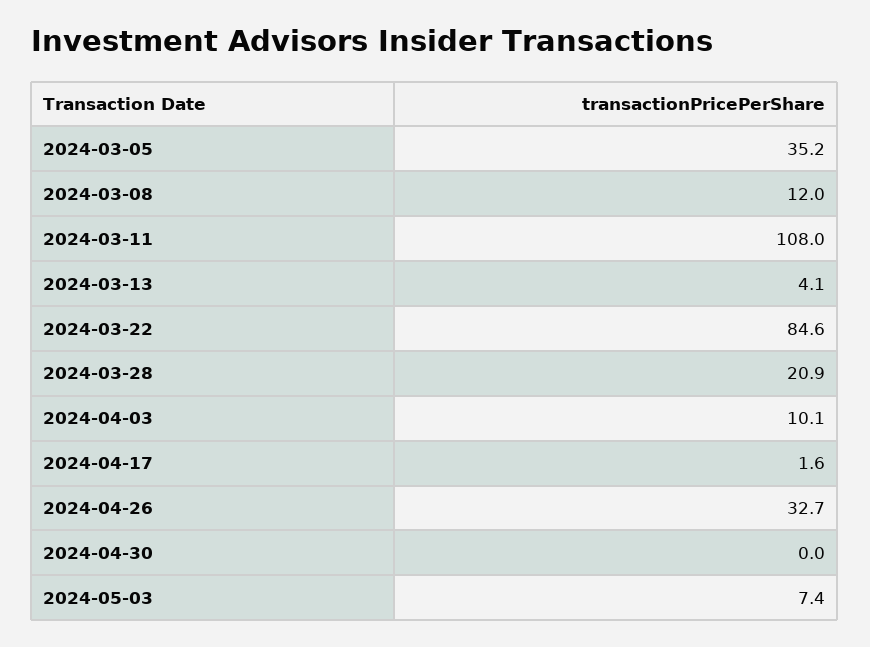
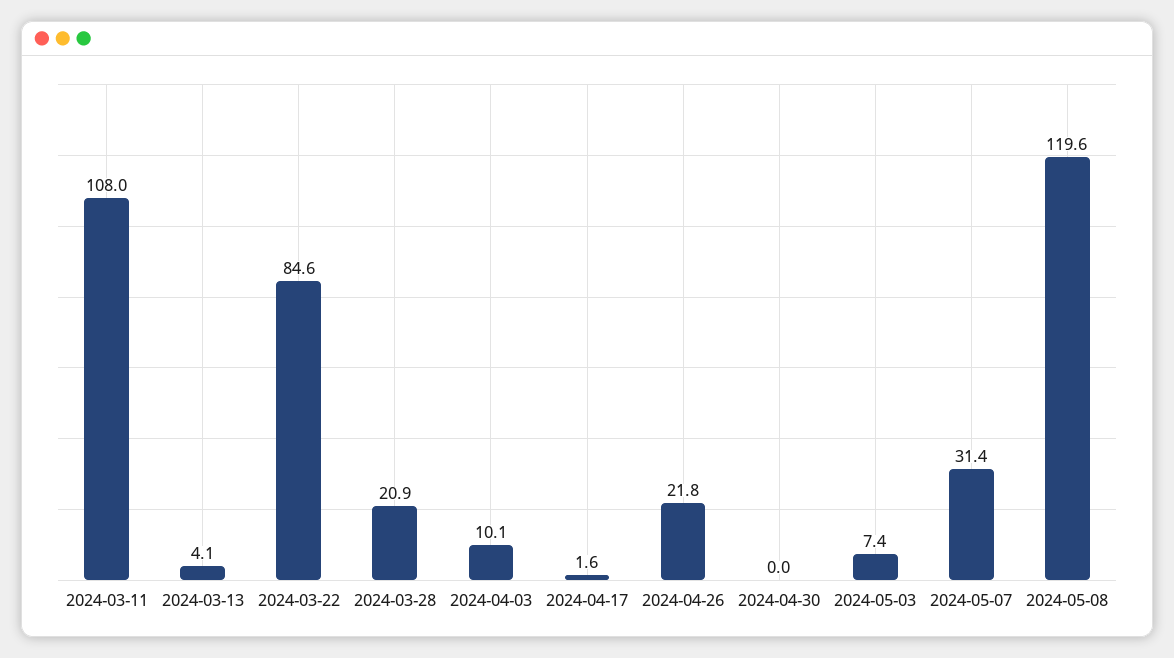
2024-03-05: 35.2 -> none
2024-03-08: 12 -> none
2024-04-26: 32.7 -> 21.8
2024-05-07: none -> 31.4
2024-05-08: none -> 119.6

